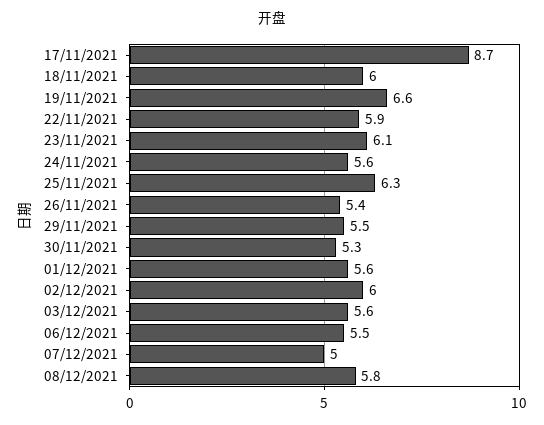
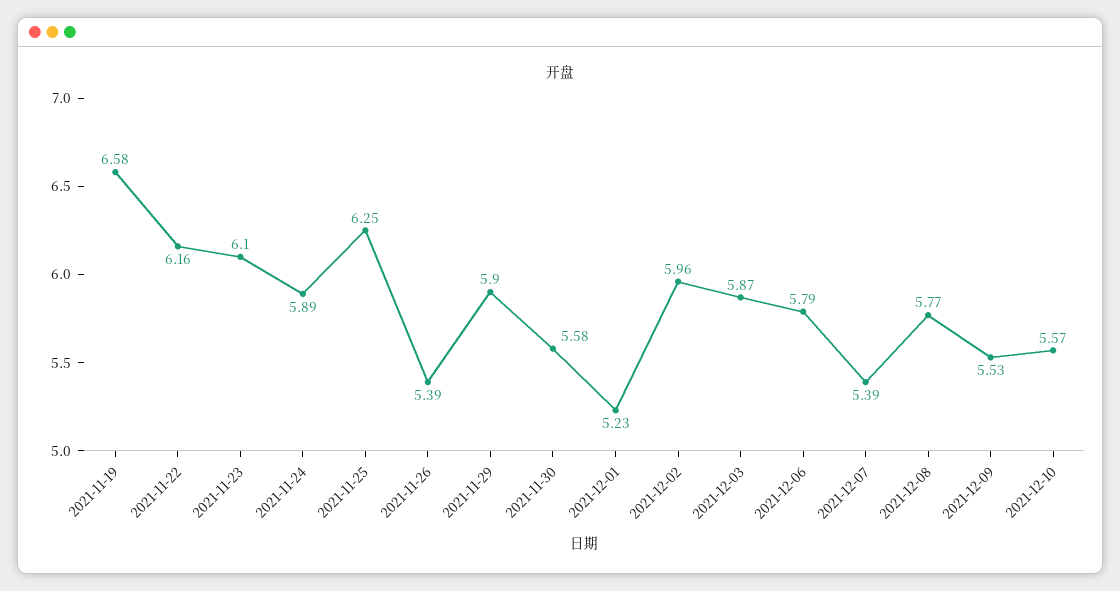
17/11/2021: 8.7 -> none
18/11/2021: 6 -> none
22/11/2021: 5.9 -> 6.16
24/11/2021: 5.6 -> 5.89
29/11/2021: 5.5 -> 5.9
30/11/2021: 5.3 -> 5.58
01/12/2021: 5.6 -> 5.23
03/12/2021: 5.6 -> 5.87
06/12/2021: 5.5 -> 5.79
07/12/2021: 5 -> 5.39
2021-12-09: none -> 5.53
2021-12-10: none -> 5.57

